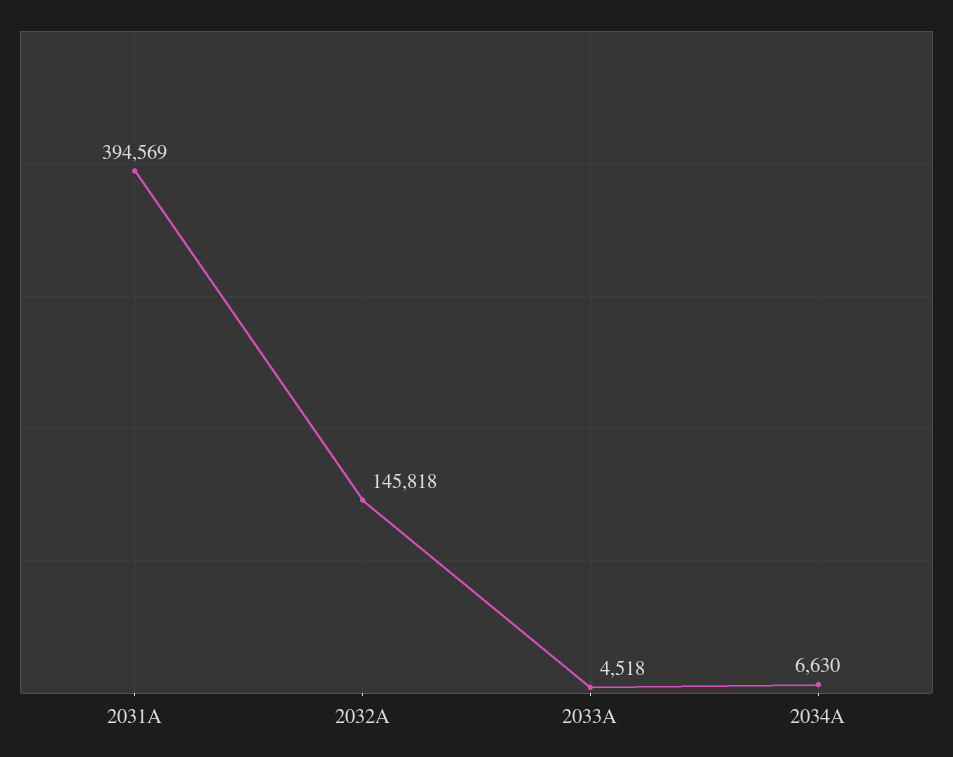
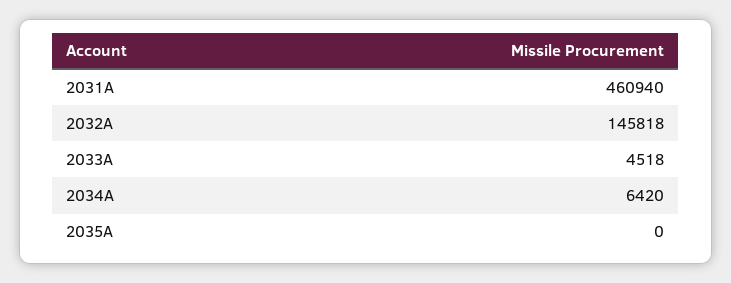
2031A: 394569 -> 460940
2034A: 6630 -> 6420
2035A: none -> 0

